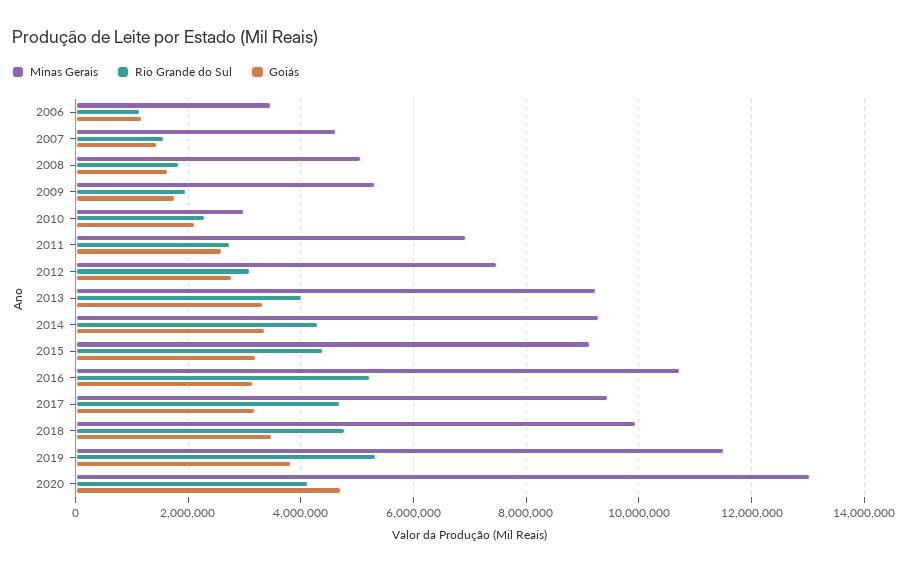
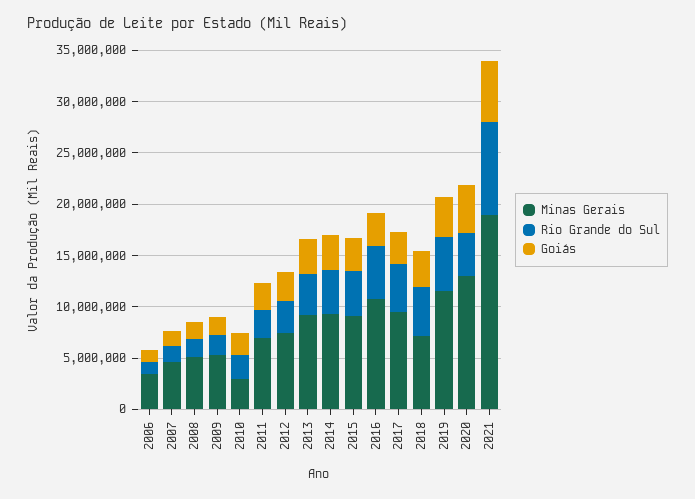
Minas Gerais, 2018: 10000000 -> 7000000
Minas Gerais, 2021: none -> 19000000
Rio Grande do Sul, 2021: none -> 9000000
Goiás, 2021: none -> 6000000

